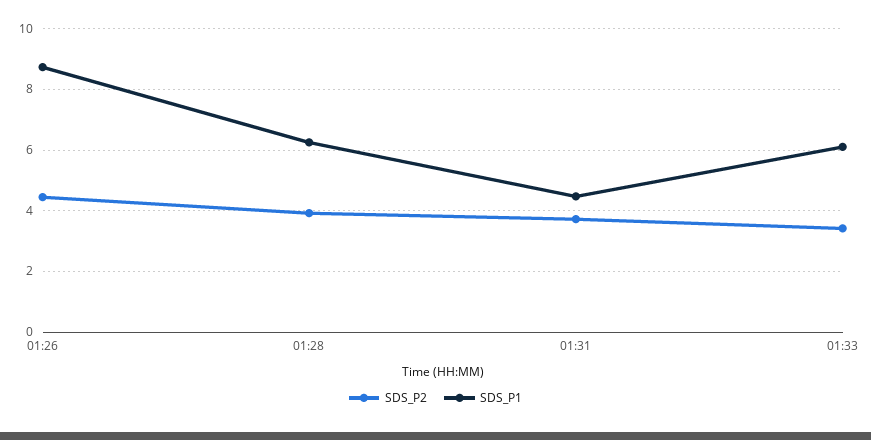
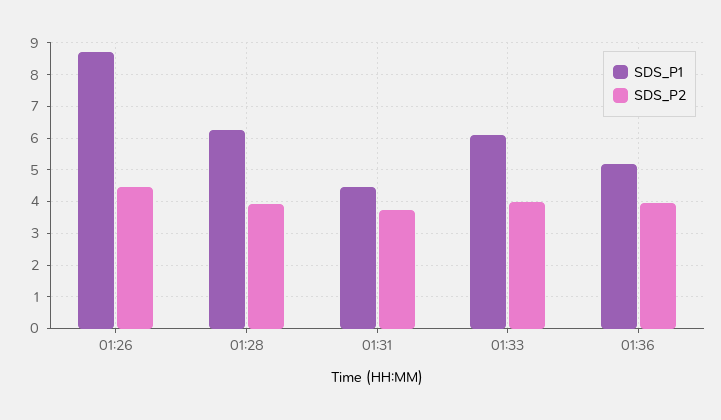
SDS_P2, 01:33: 3.4 -> 4
SDS_P1, 01:36: none -> 5.2
SDS_P2, 01:36: none -> 4

